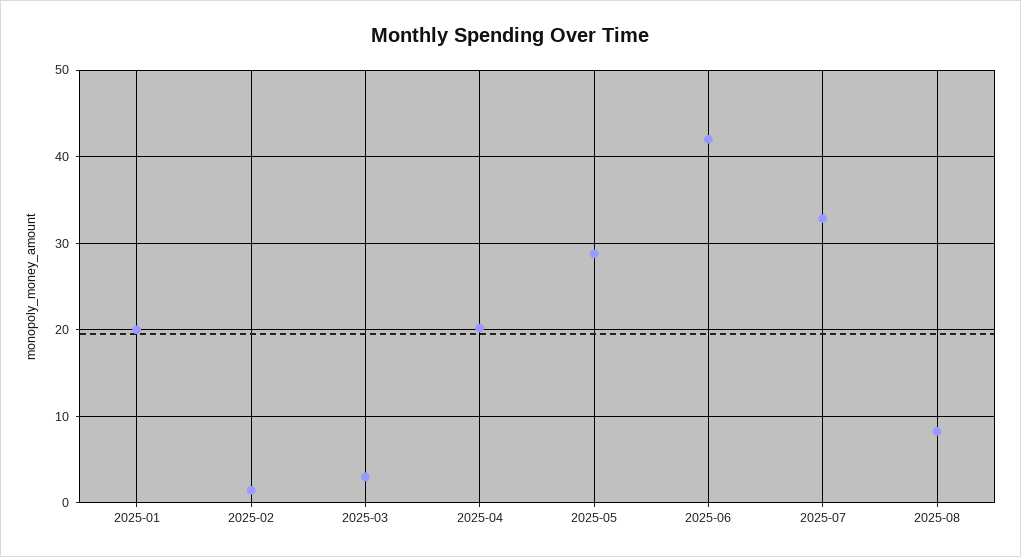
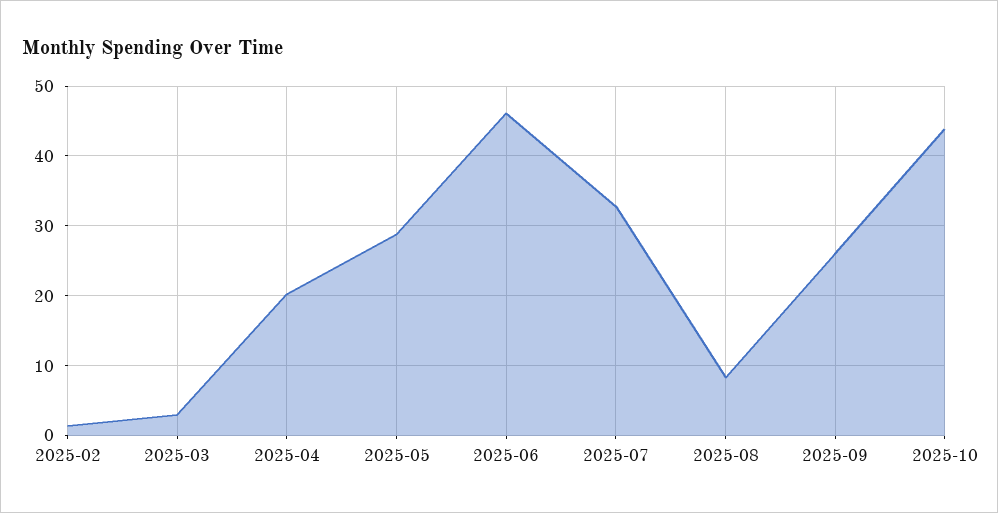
2025-01: 20 -> none
2025-06: 42 -> 46
2025-09: none -> 26
2025-10: none -> 44

